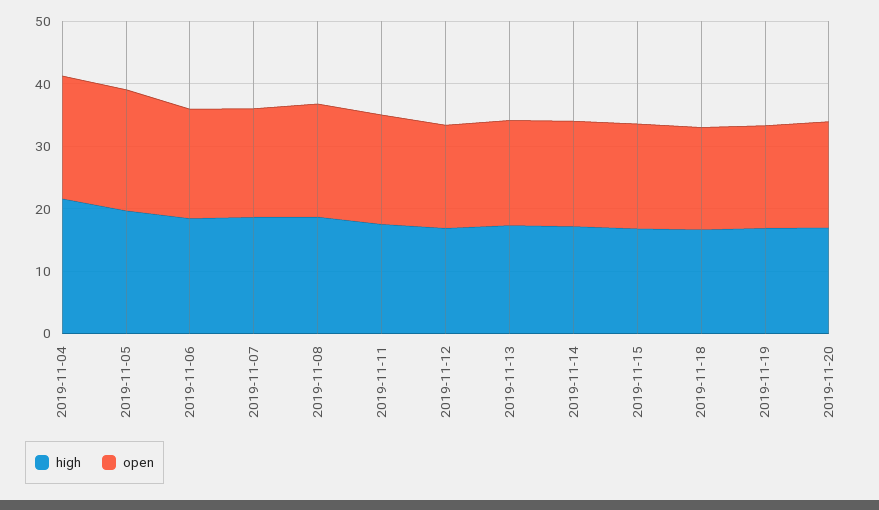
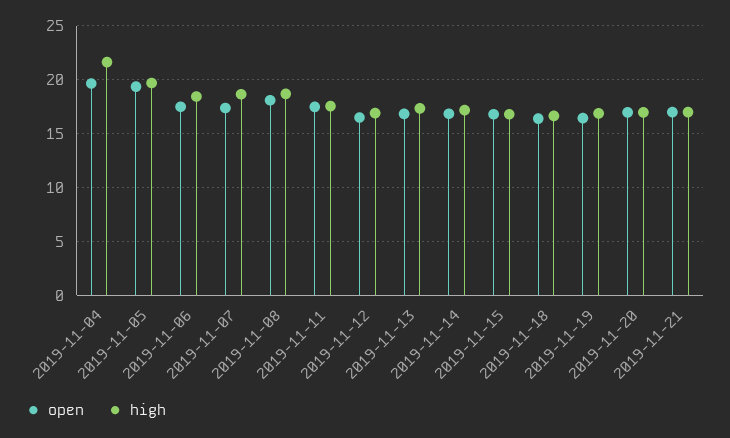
open, 2019-11-21: none -> 17
high, 2019-11-21: none -> 17

